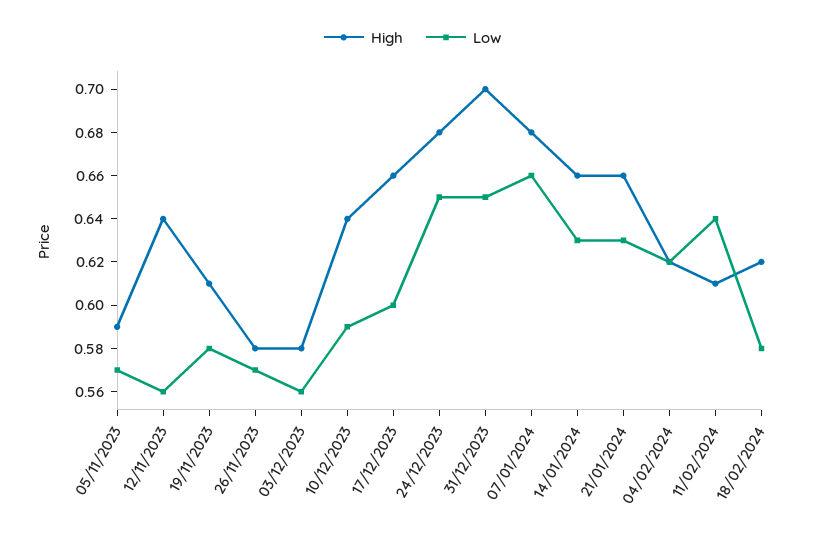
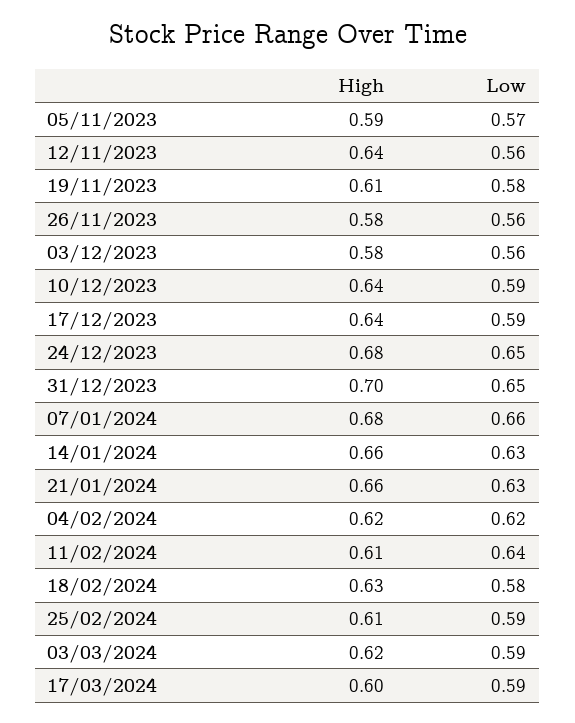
Low, 26/11/2023: 0.57 -> 0.56
High, 17/12/2023: 0.66 -> 0.64
Low, 17/12/2023: 0.6 -> 0.59
High, 18/02/2024: 0.62 -> 0.63
High, 25/02/2024: none -> 0.61
Low, 25/02/2024: none -> 0.59
High, 03/03/2024: none -> 0.62
Low, 03/03/2024: none -> 0.59
High, 17/03/2024: none -> 0.6
Low, 17/03/2024: none -> 0.59

